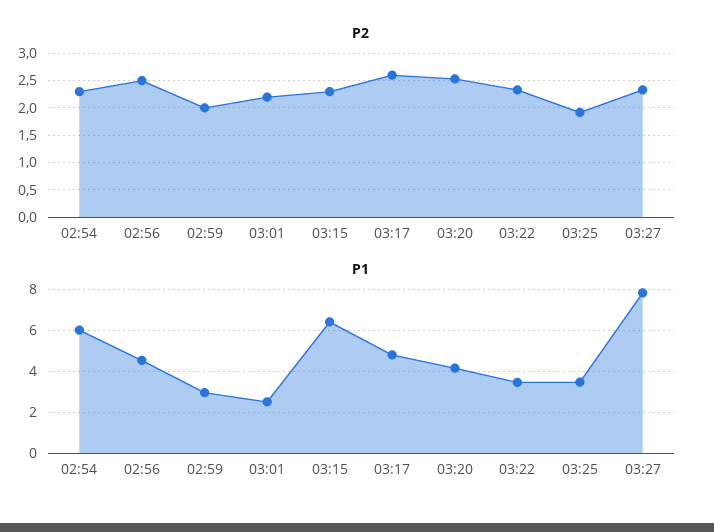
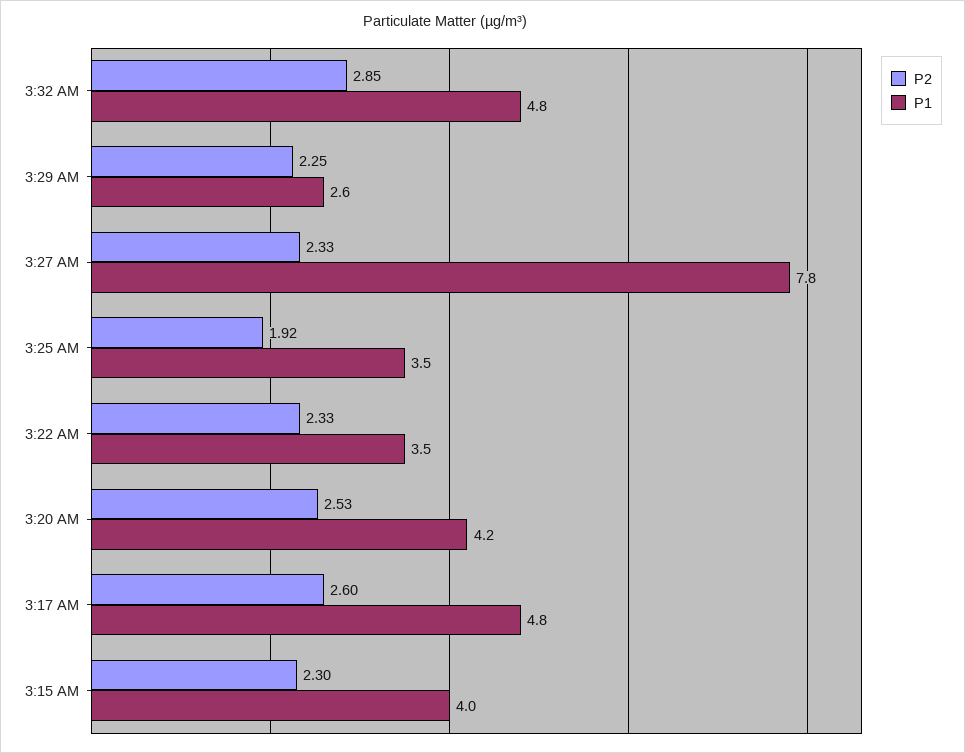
P2, 02:54: 2.25 -> none
P2, 02:56: 2.5 -> none
P2, 02:59: 2 -> none
P2, 03:01: 2.25 -> none
P1, 02:54: 6 -> none
P1, 02:56: 4.5 -> none
P1, 02:59: 3 -> none
P1, 03:01: 2.5 -> none
P1, 03:15: 6.5 -> 4
P2, 3:32 AM: none -> 2.85
P1, 3:32 AM: none -> 4.8
P2, 3:29 AM: none -> 2.25
P1, 3:29 AM: none -> 2.6

